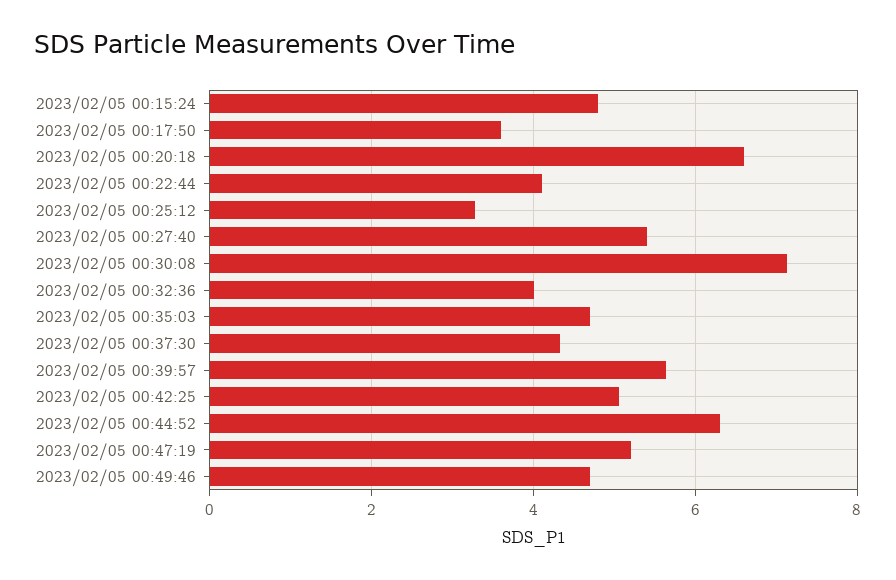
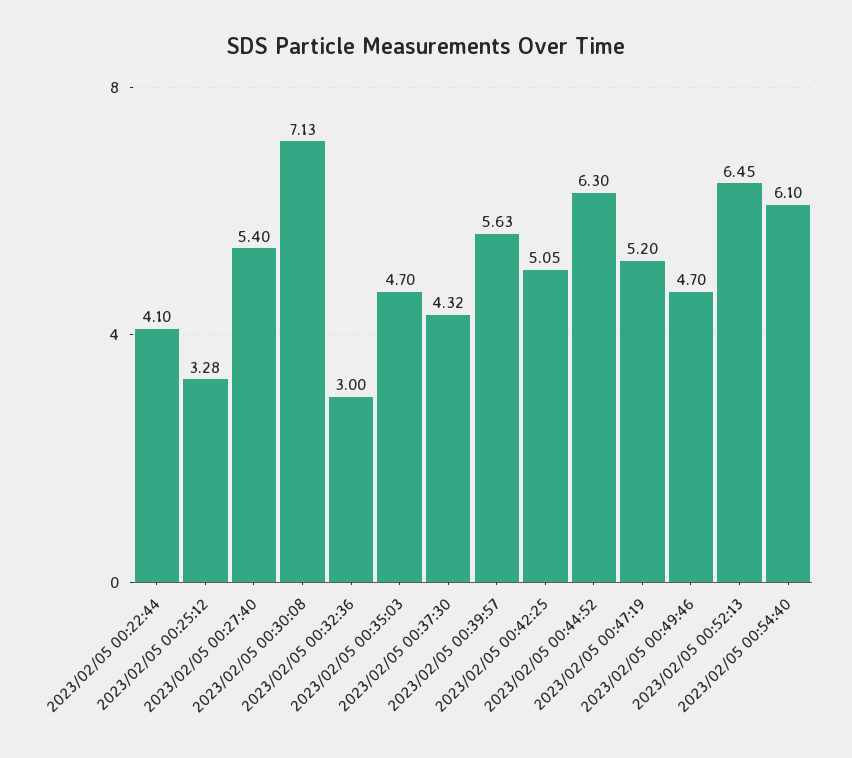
2023/02/05 00:15:24: 4.8 -> none
2023/02/05 00:17:50: 3.6 -> none
2023/02/05 00:20:18: 6.6 -> none
2023/02/05 00:32:36: 4 -> 3
2023/02/05 00:52:13: none -> 6.45
2023/02/05 00:54:40: none -> 6.1

